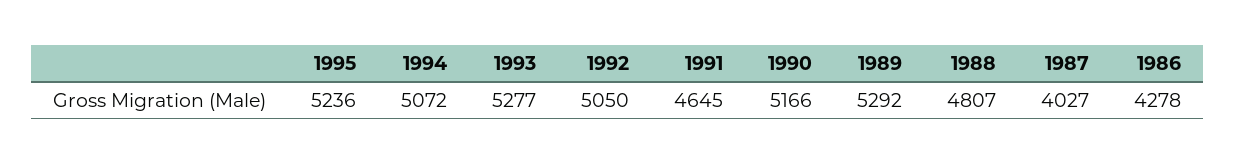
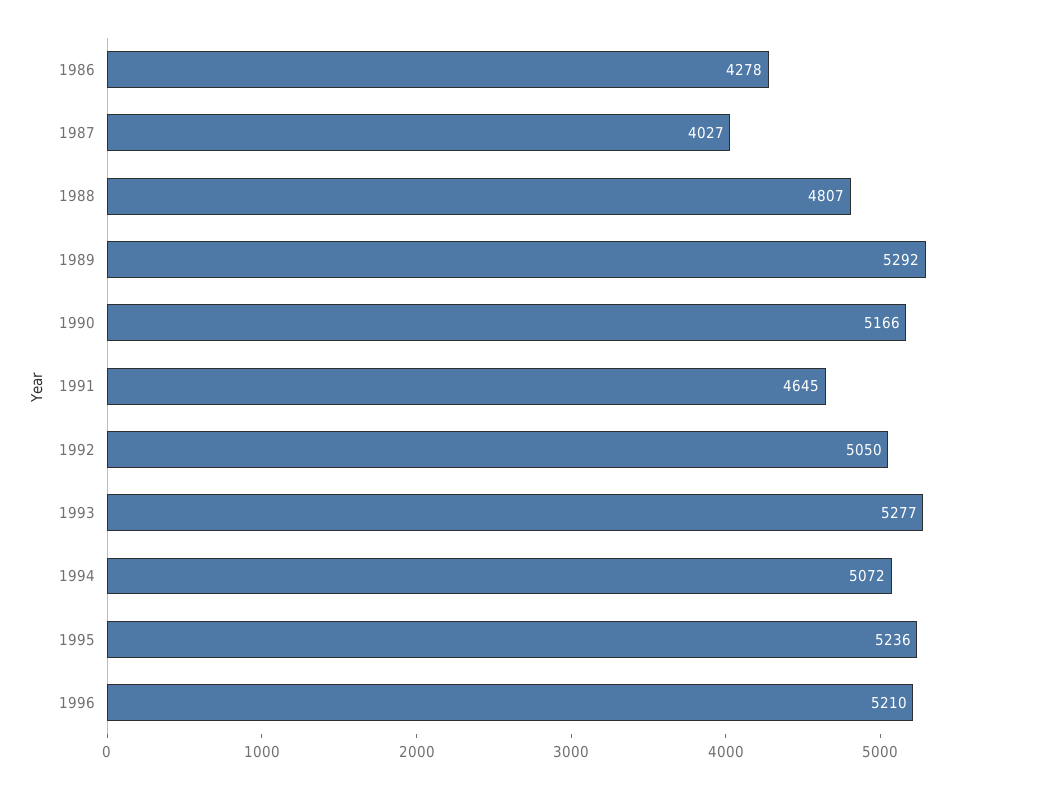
1996: none -> 5210

